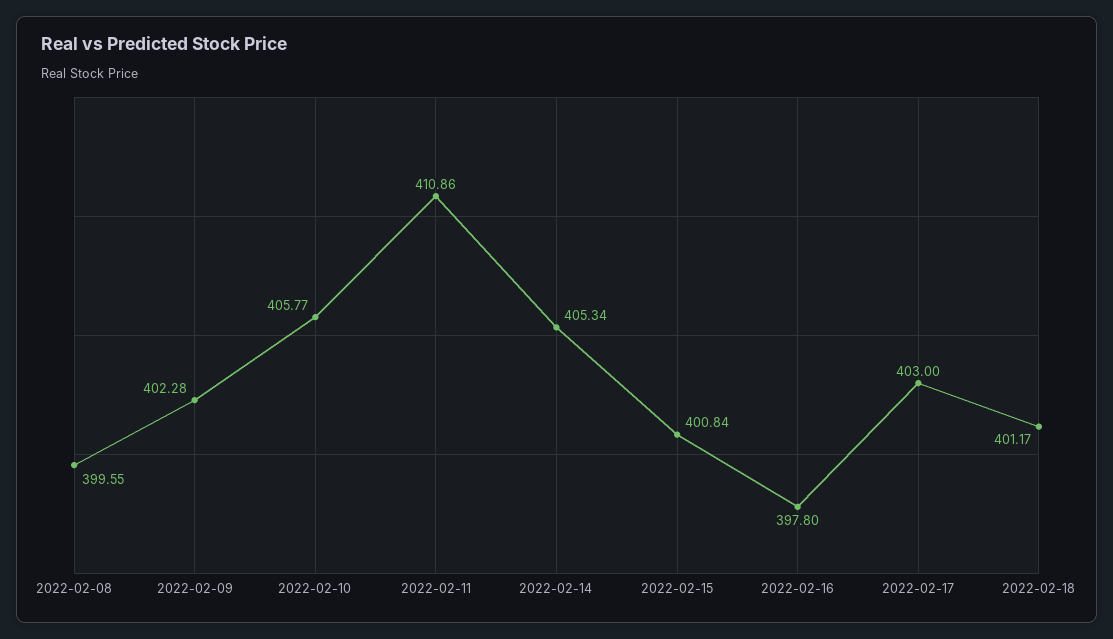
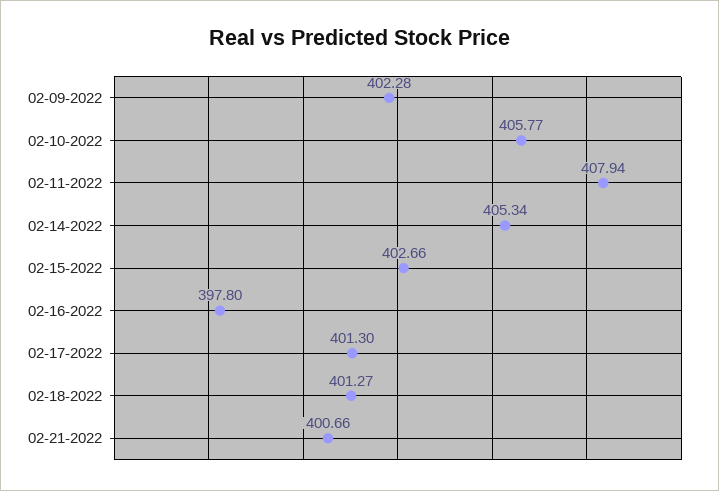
2022-02-08: 399.55 -> none
2022-02-11: 410.86 -> 407.94
2022-02-15: 400.84 -> 402.66
2022-02-17: 403 -> 401.3
2022-02-18: 401.17 -> 401.27
02-21-2022: none -> 400.66

